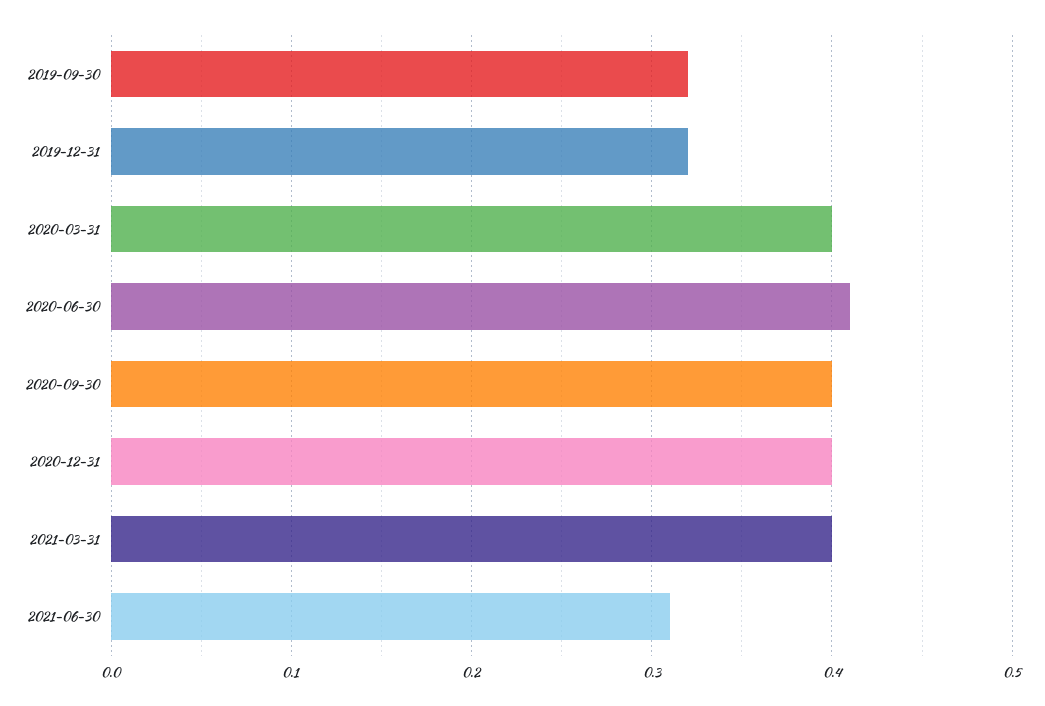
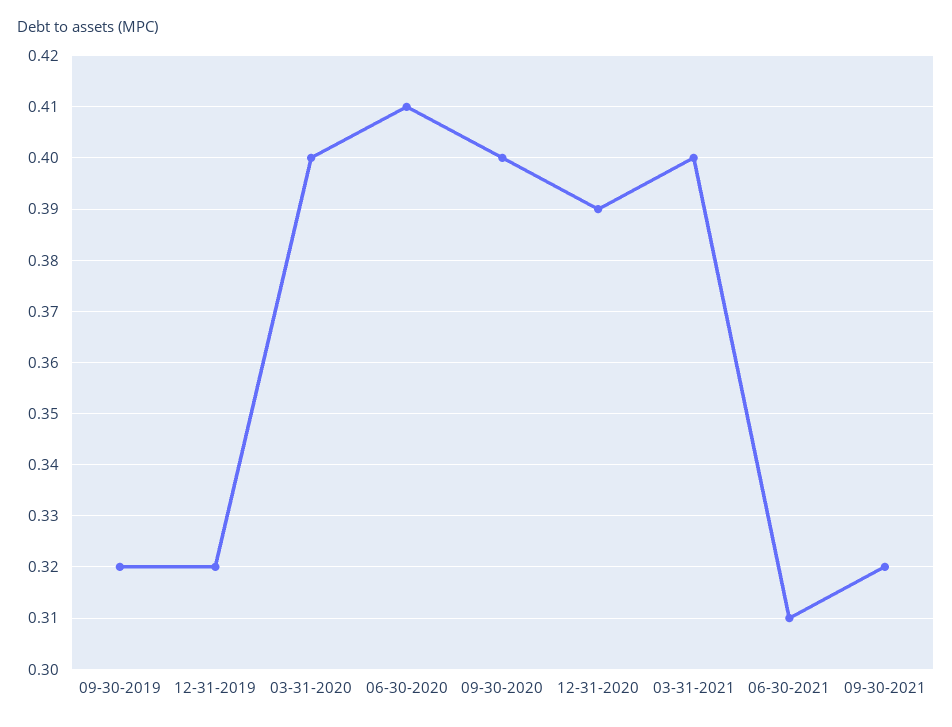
2020-12-31: 0.4 -> 0.39
09-30-2021: none -> 0.32

